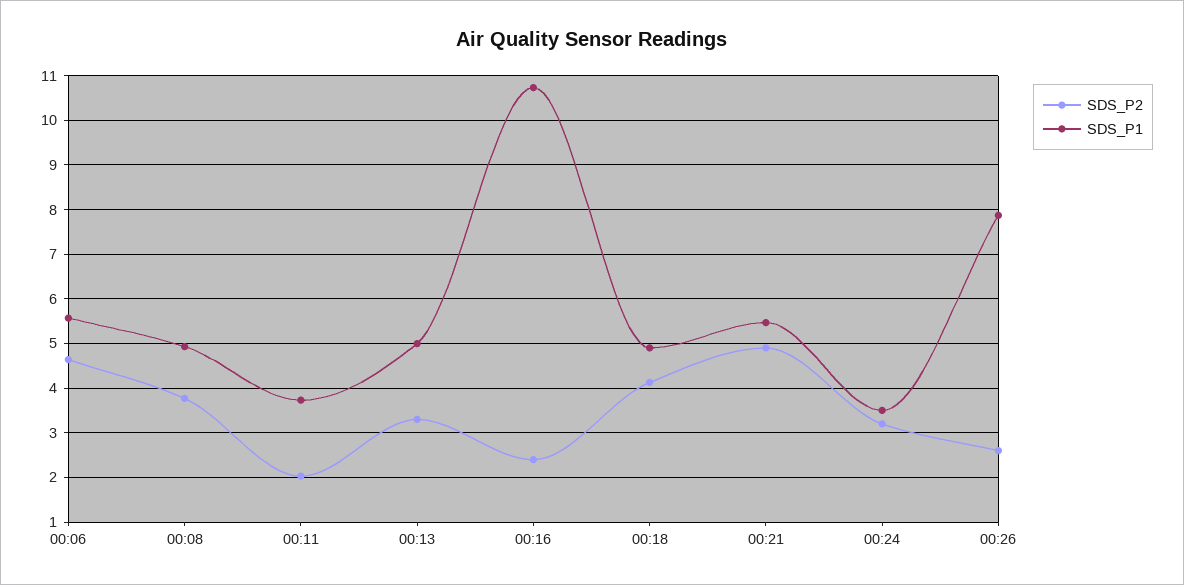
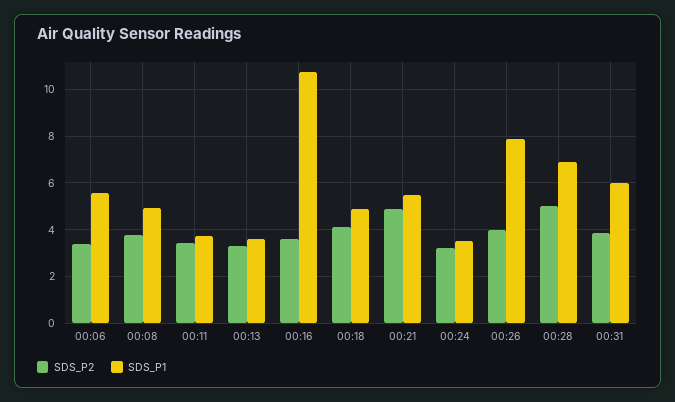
SDS_P2, 00:06: 4.6 -> 3.5
SDS_P2, 00:11: 2 -> 3.5
SDS_P1, 00:13: 5 -> 3.5
SDS_P2, 00:16: 2.4 -> 3.5
SDS_P2, 00:26: 2.6 -> 4
SDS_P2, 00:28: none -> 5
SDS_P1, 00:28: none -> 7
SDS_P2, 00:31: none -> 4
SDS_P1, 00:31: none -> 6

